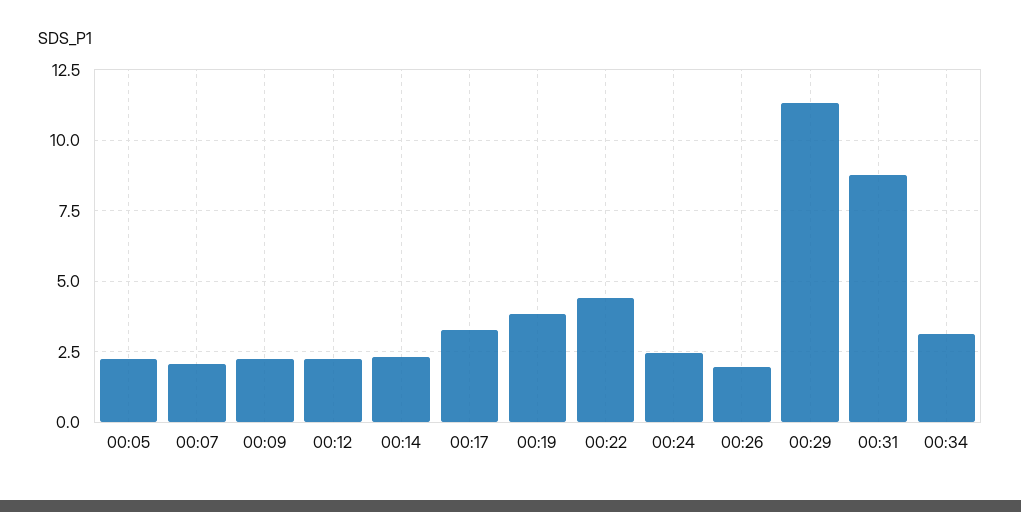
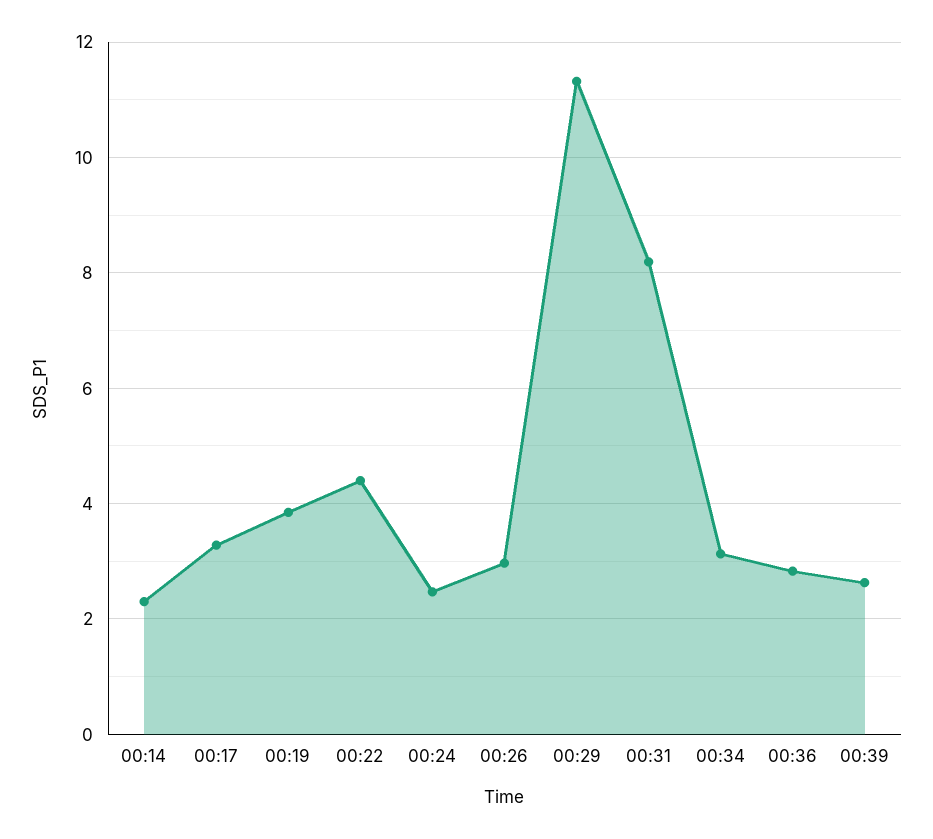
00:05: 2.25 -> none
00:07: 2 -> none
00:09: 2.25 -> none
00:12: 2.25 -> none
00:26: 2 -> 3
00:31: 8.75 -> 8.2
00:36: none -> 2.8
00:39: none -> 2.6

